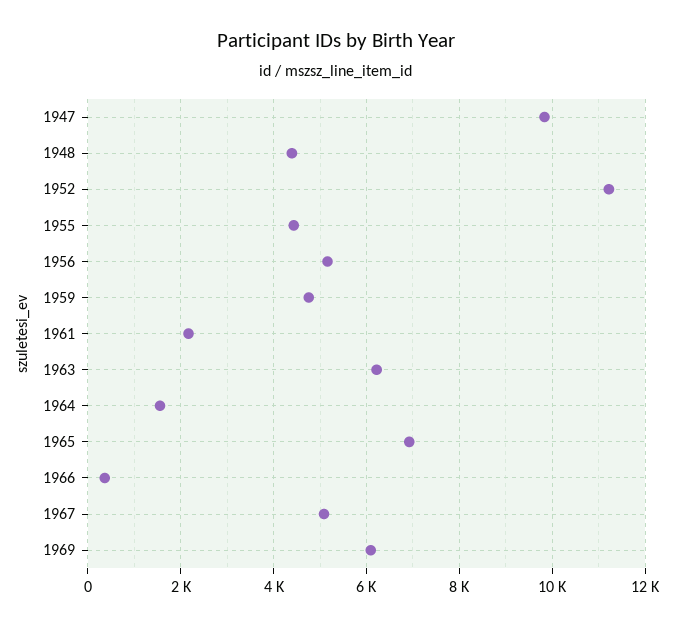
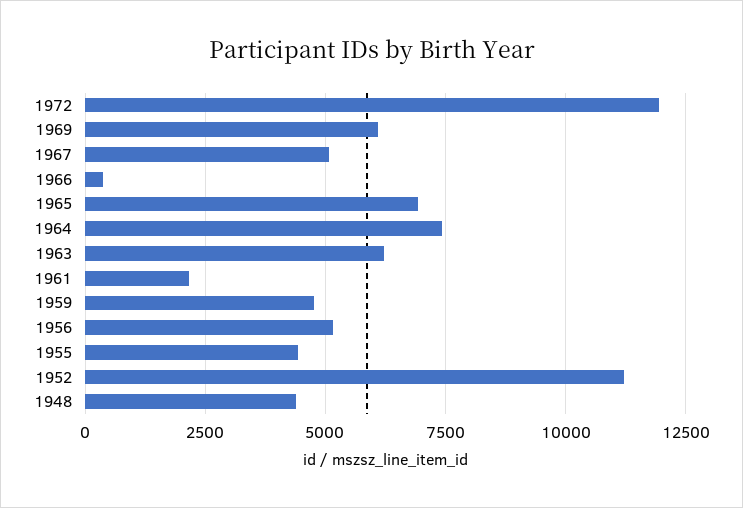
1947: 9800 -> none
1964: 1600 -> 7500
1972: none -> 12000

